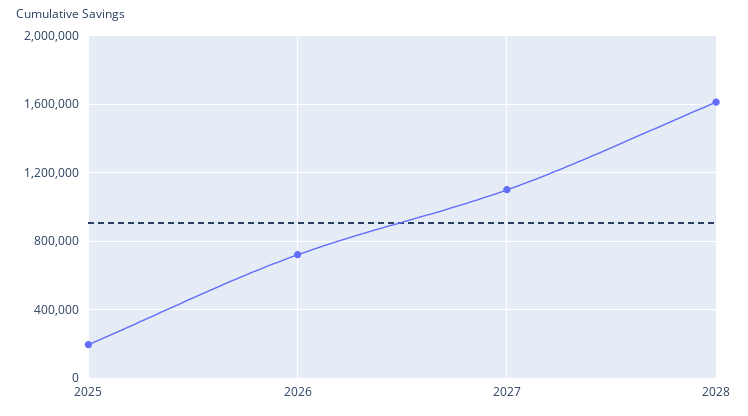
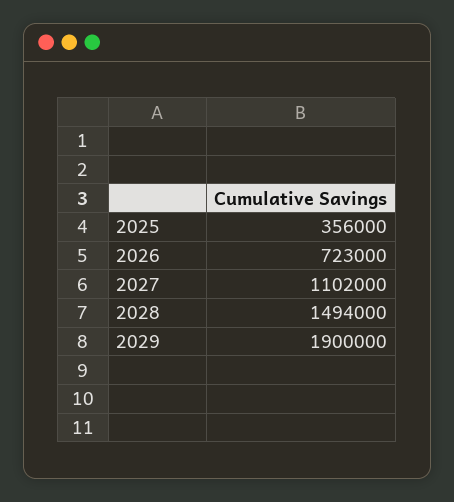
2025: 200000 -> 356000
2028: 1600000 -> 1494000
2029: none -> 1900000

